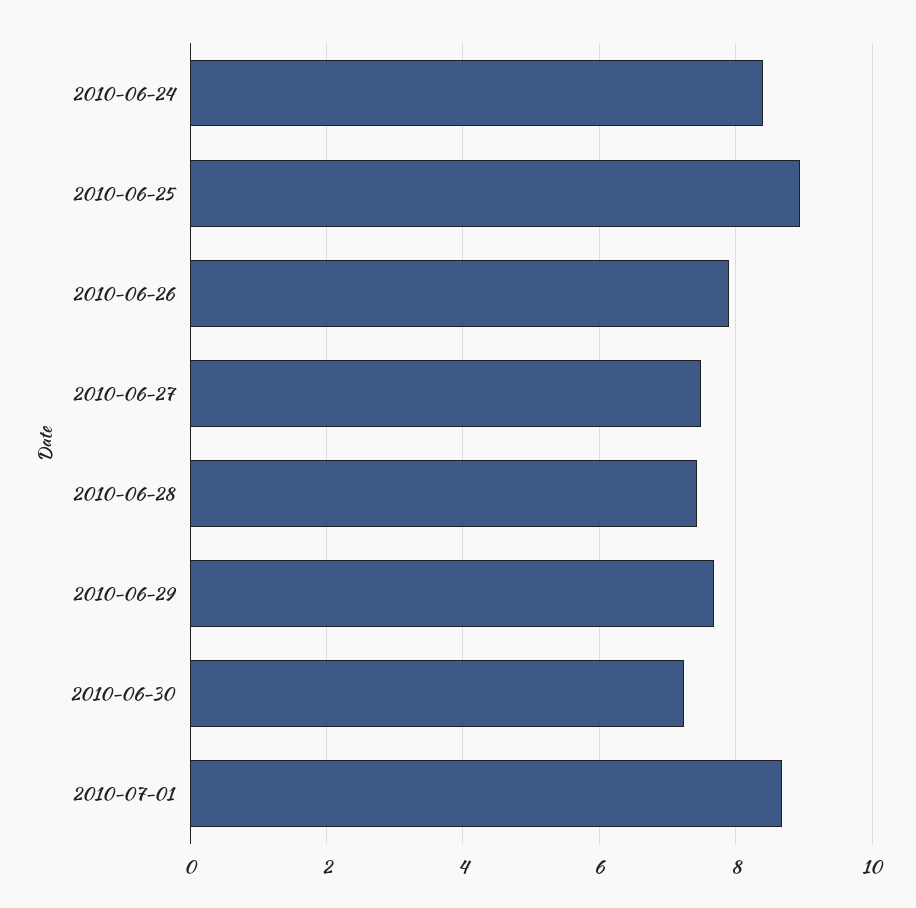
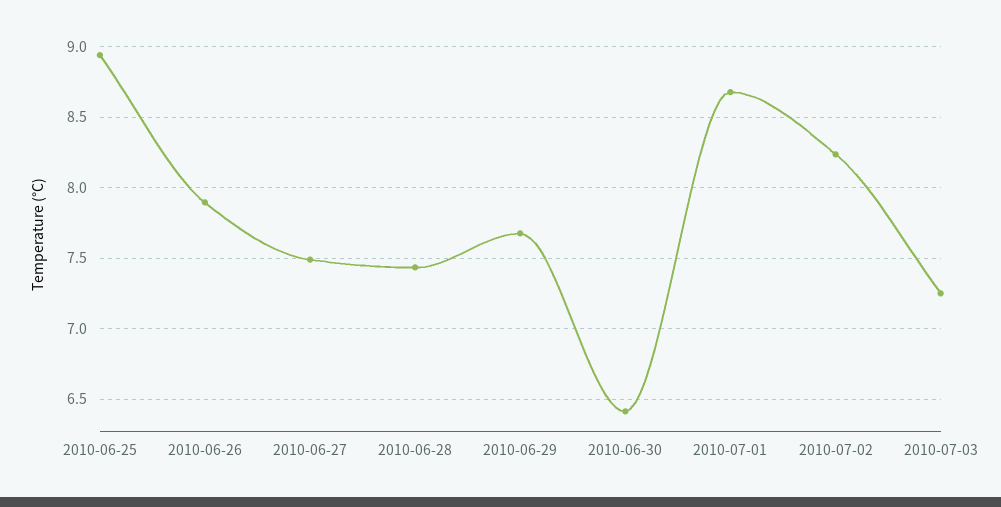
2010-06-24: 8.4 -> none
2010-06-30: 7.2 -> 6.4
2010-07-02: none -> 8.25
2010-07-03: none -> 7.25

